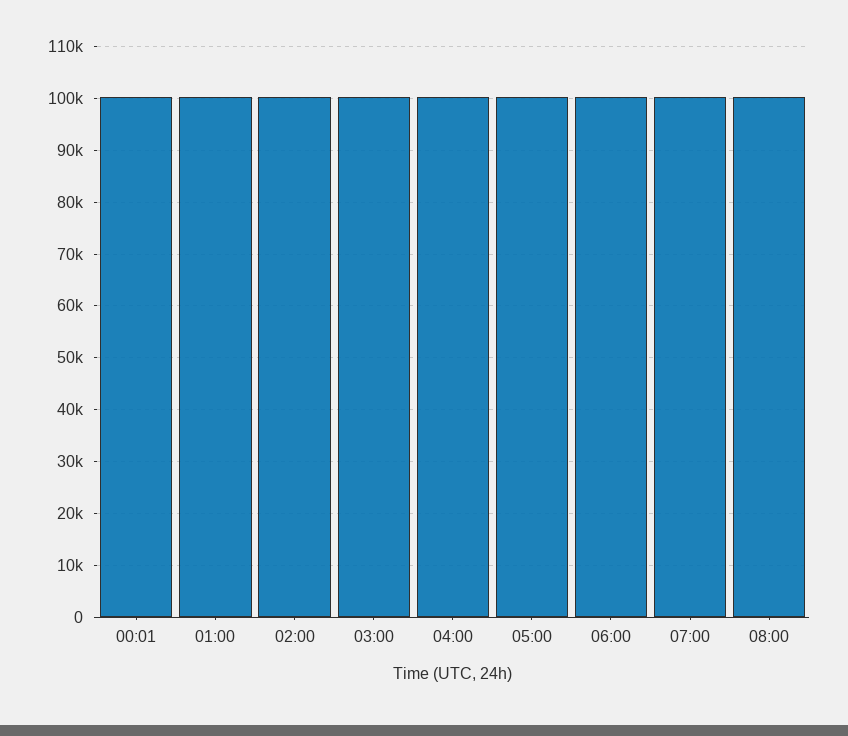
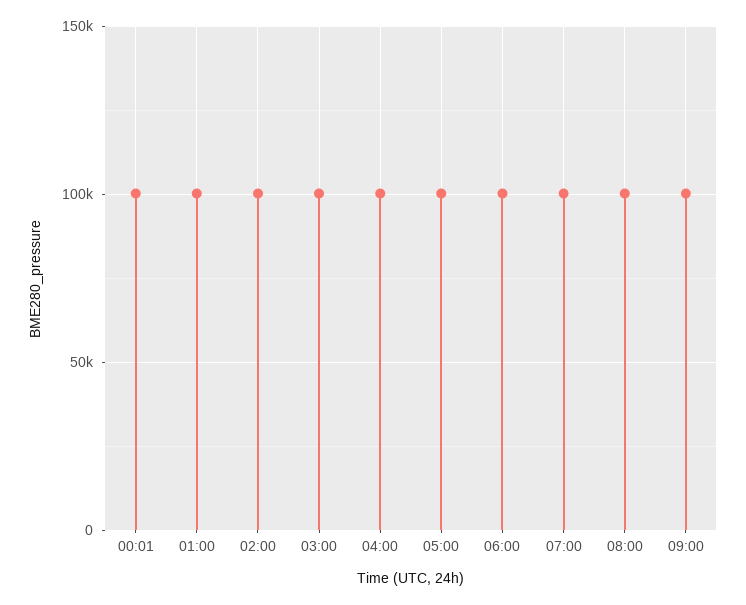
09:00: none -> 100000

